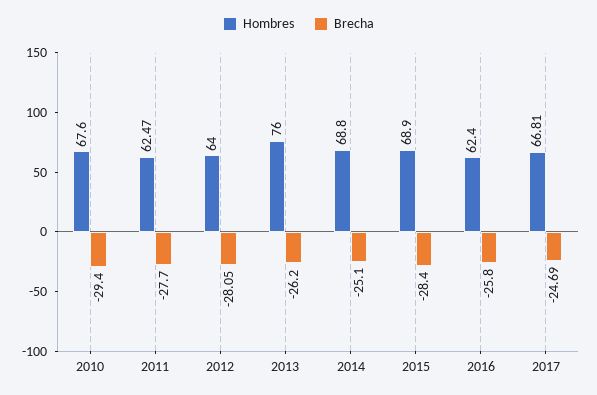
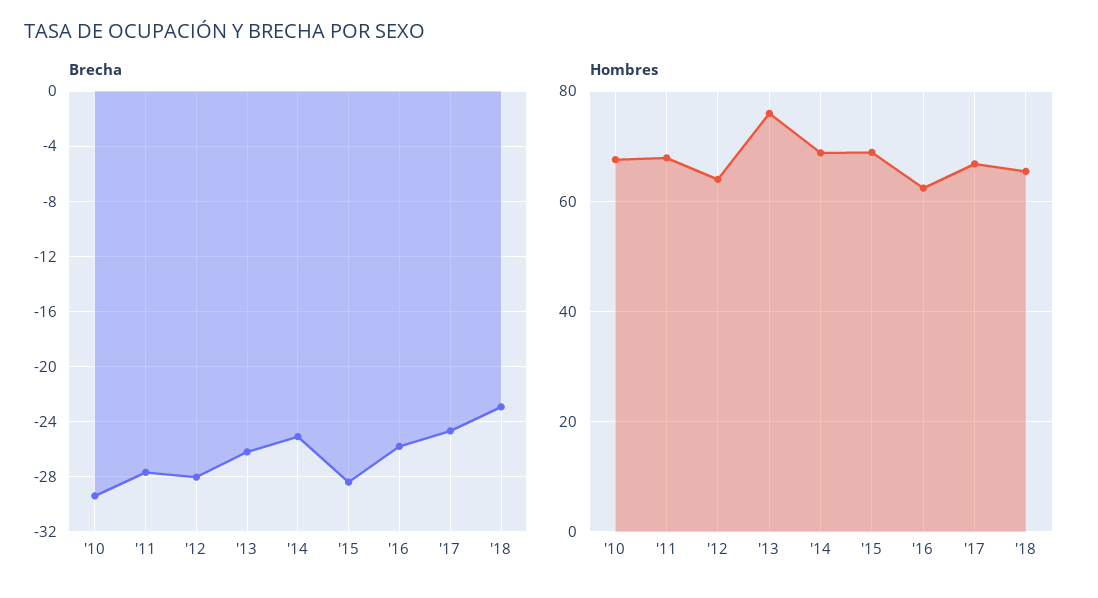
Hombres, 2011: 62.47 -> 68
Brecha, '18: none -> -23
Hombres, '18: none -> 66

